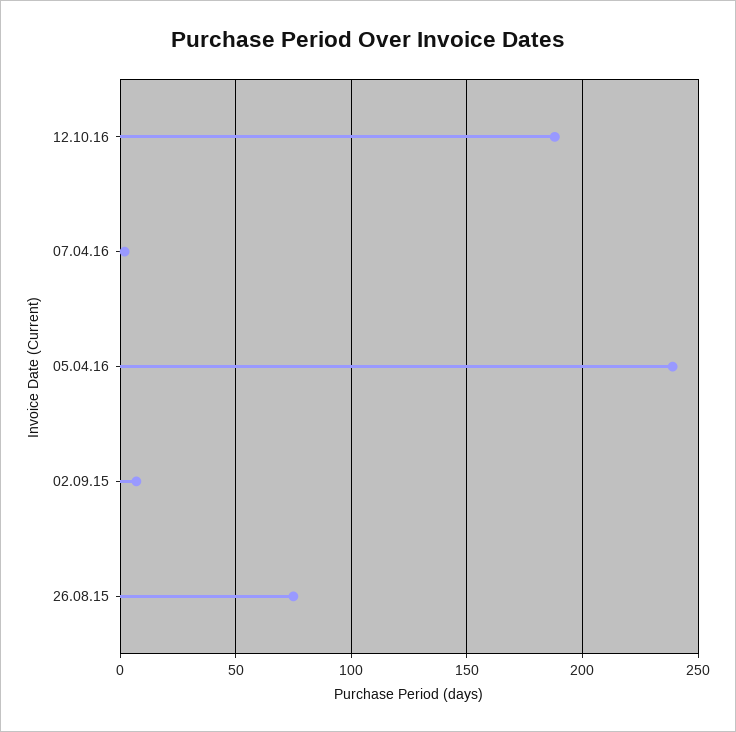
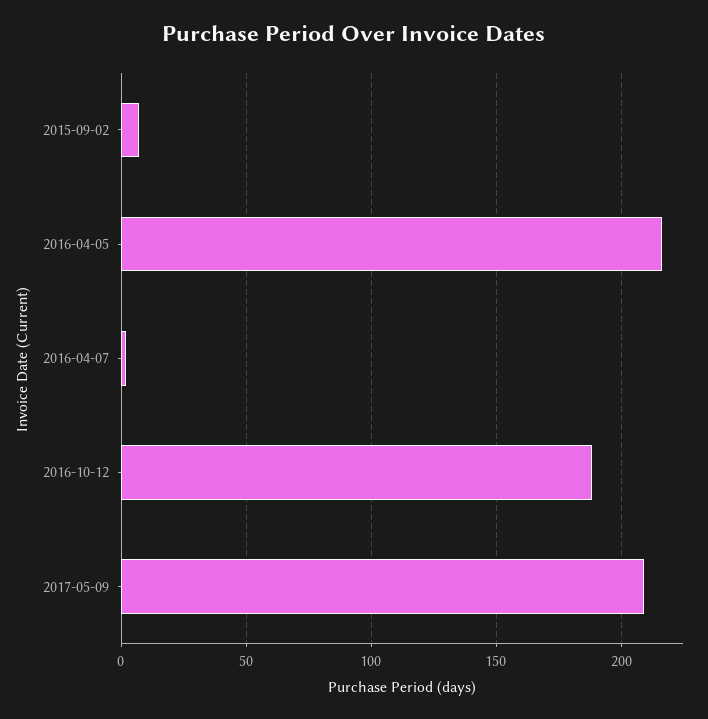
05.04.16: 240 -> 215
26.08.15: 75 -> none
2017-05-09: none -> 210

